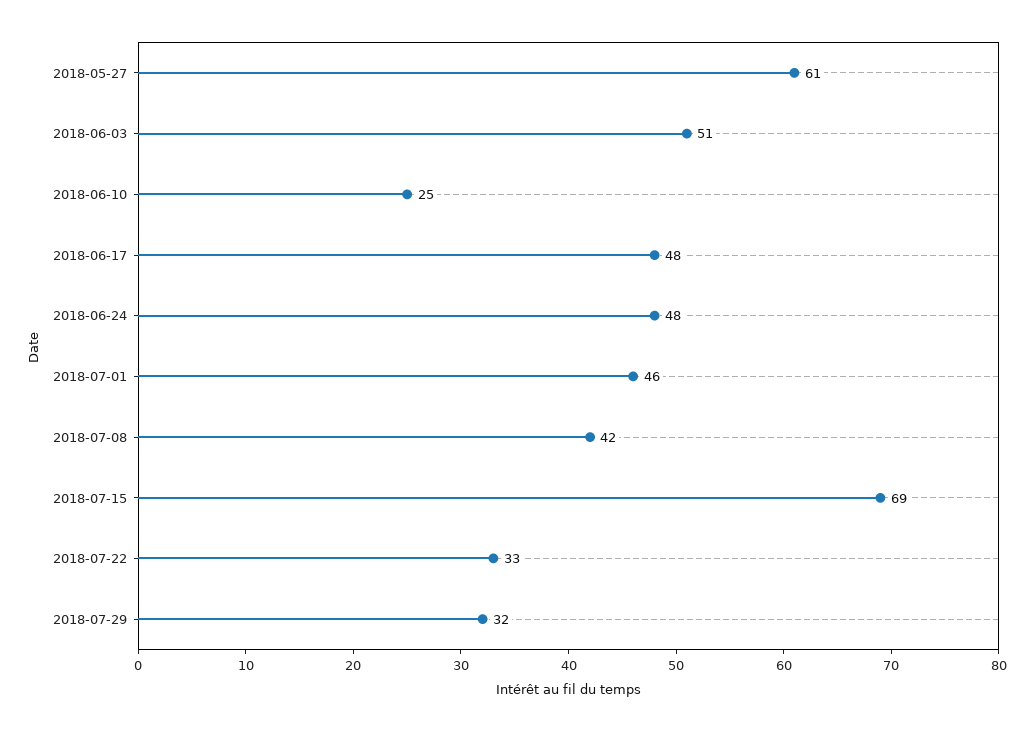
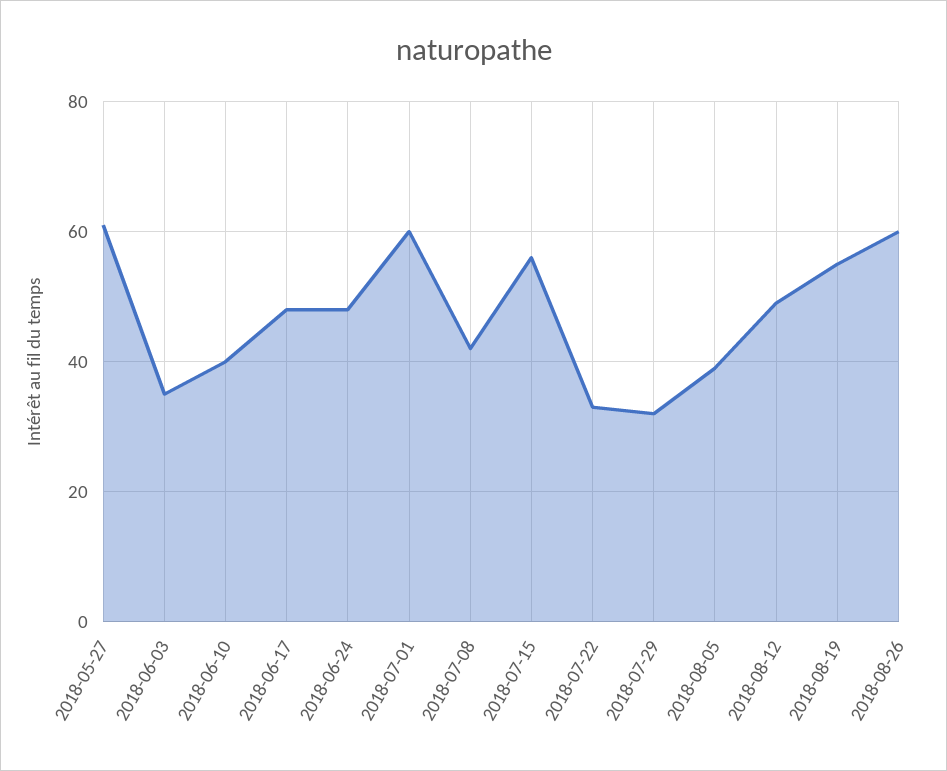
2018-06-03: 51 -> 35
2018-06-10: 25 -> 40
2018-07-01: 46 -> 60
2018-07-15: 69 -> 55
2018-08-05: none -> 40
2018-08-12: none -> 50
2018-08-19: none -> 55
2018-08-26: none -> 60

